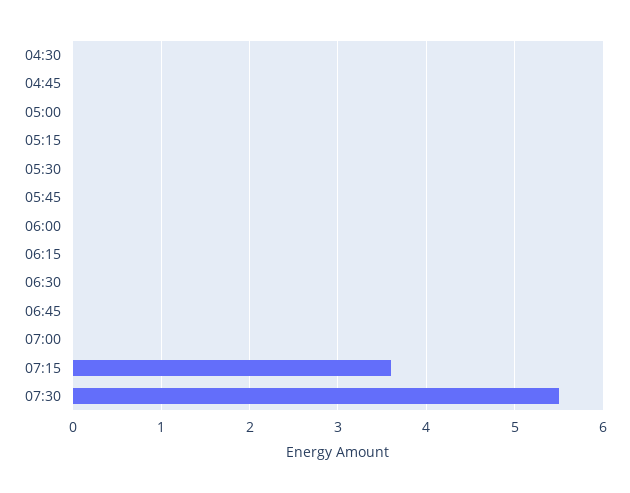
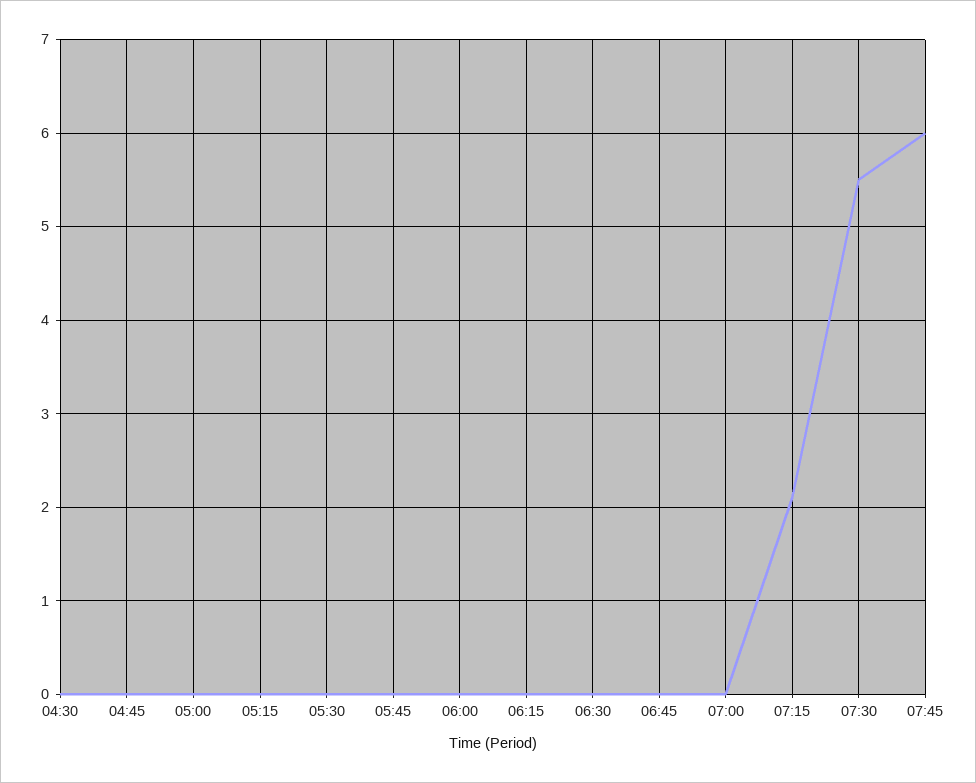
07:15: 3.6 -> 2.1
07:45: none -> 6

